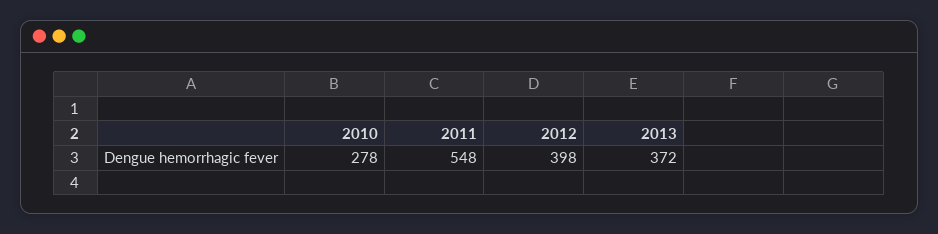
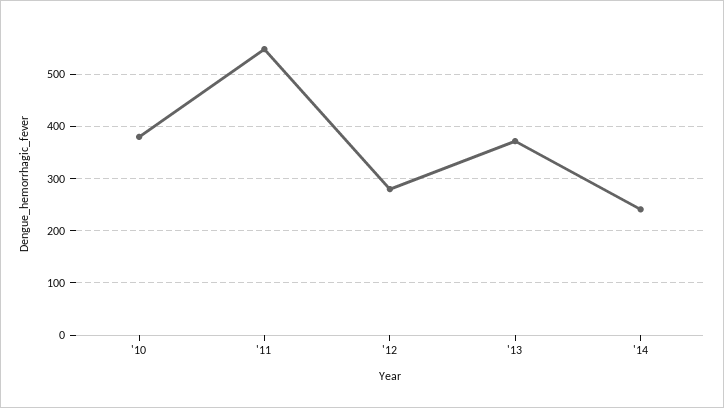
2010: 278 -> 380
2012: 398 -> 280
'14: none -> 240

